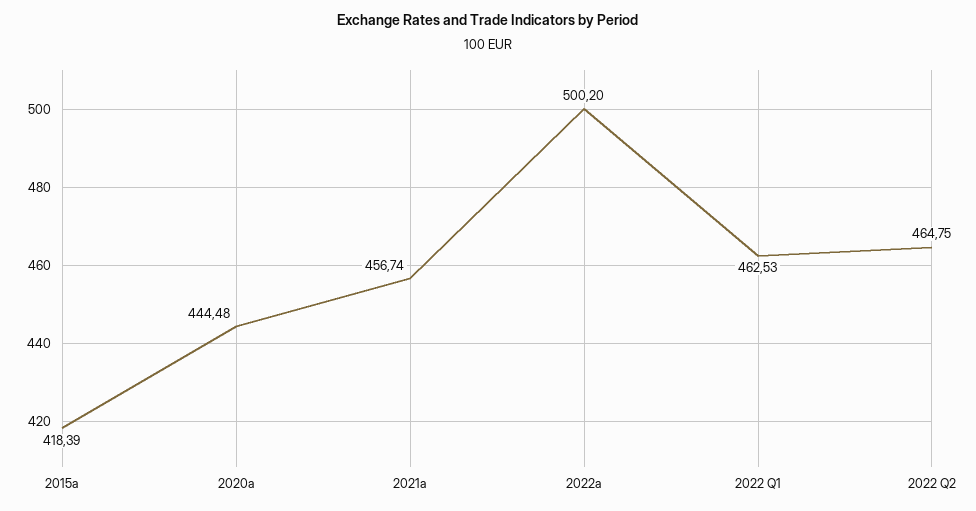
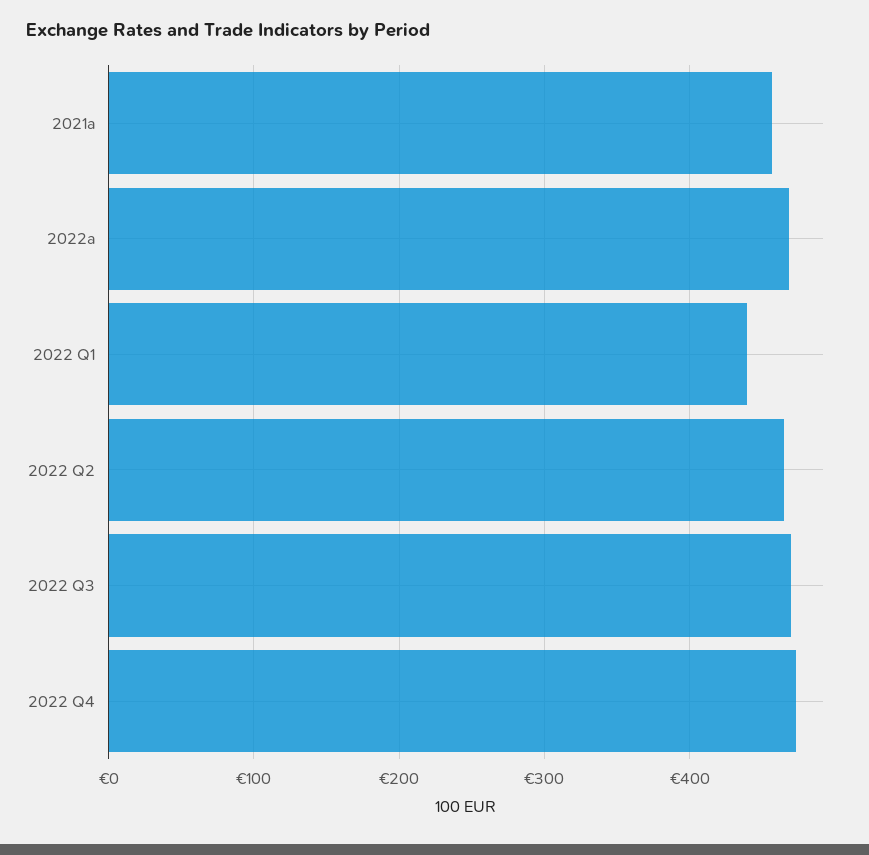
2015a: 418.39 -> none
2020a: 444.48 -> none
2022a: 500.2 -> 470
2022 Q1: 462.53 -> 440
2022 Q3: none -> 470
2022 Q4: none -> 470

